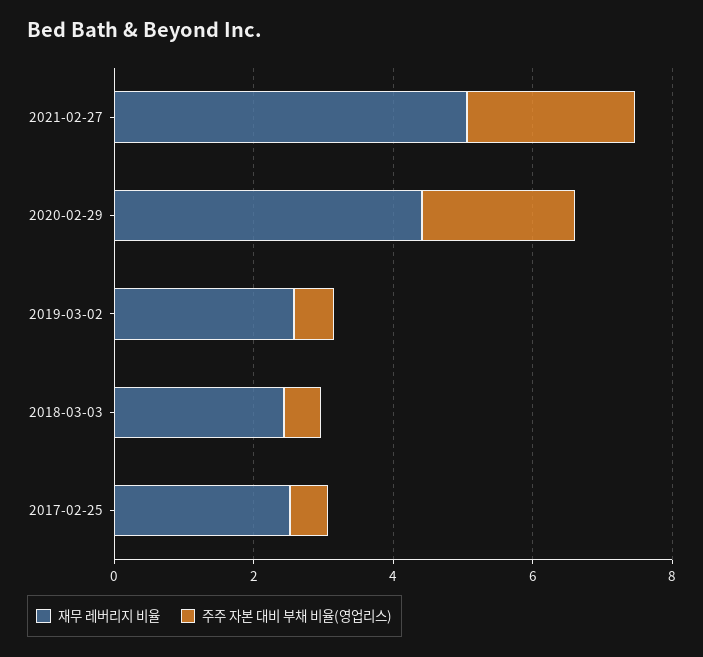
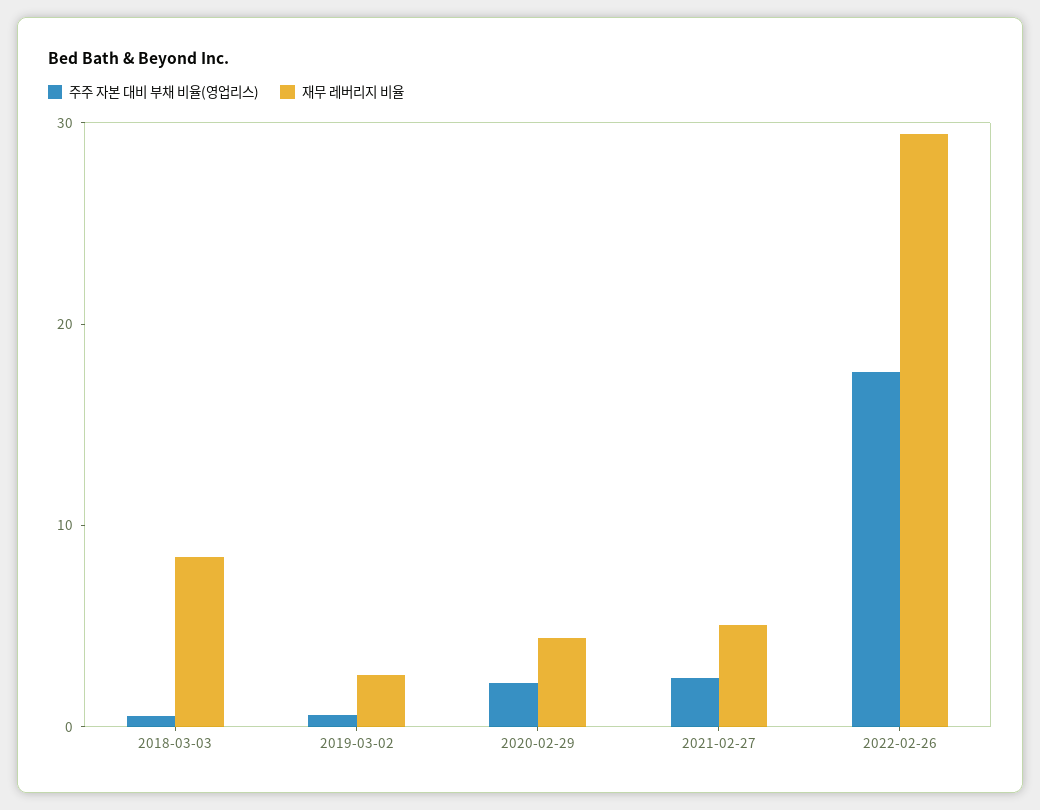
재무 레버리지 비율, 2018-03-03: 2.5 -> 8
재무 레버리지 비율, 2017-02-25: 2.5 -> none
주주 자본 대비 부채 비율(영업리스), 2017-02-25: 0.5 -> none
주주 자본 대비 부채 비율(영업리스), 2022-02-26: none -> 18
재무 레버리지 비율, 2022-02-26: none -> 30

